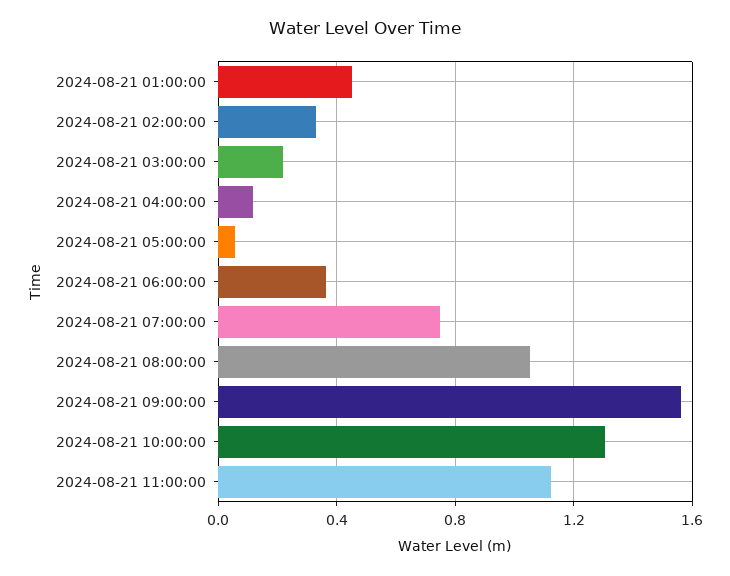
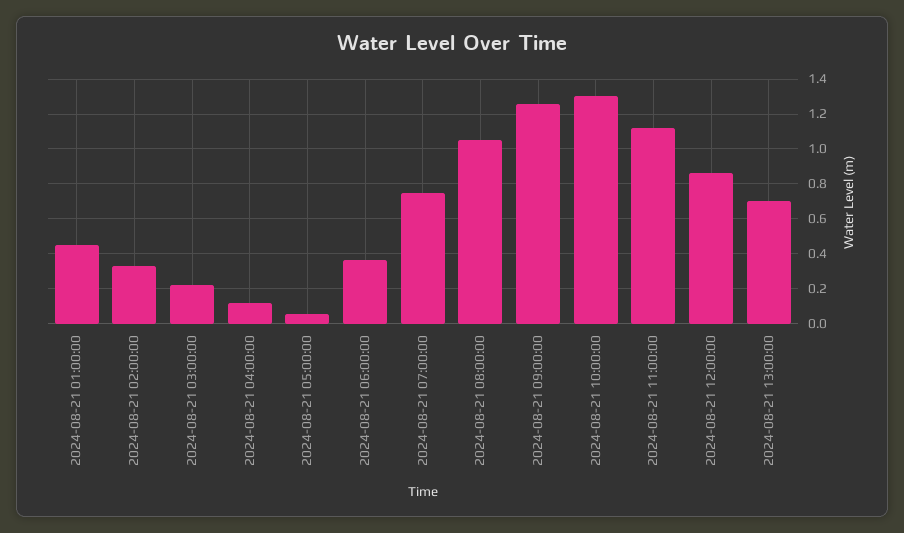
2024-08-21 09:00:00: 1.55 -> 1.25
2024-08-21 12:00:00: none -> 0.85
2024-08-21 13:00:00: none -> 0.7

